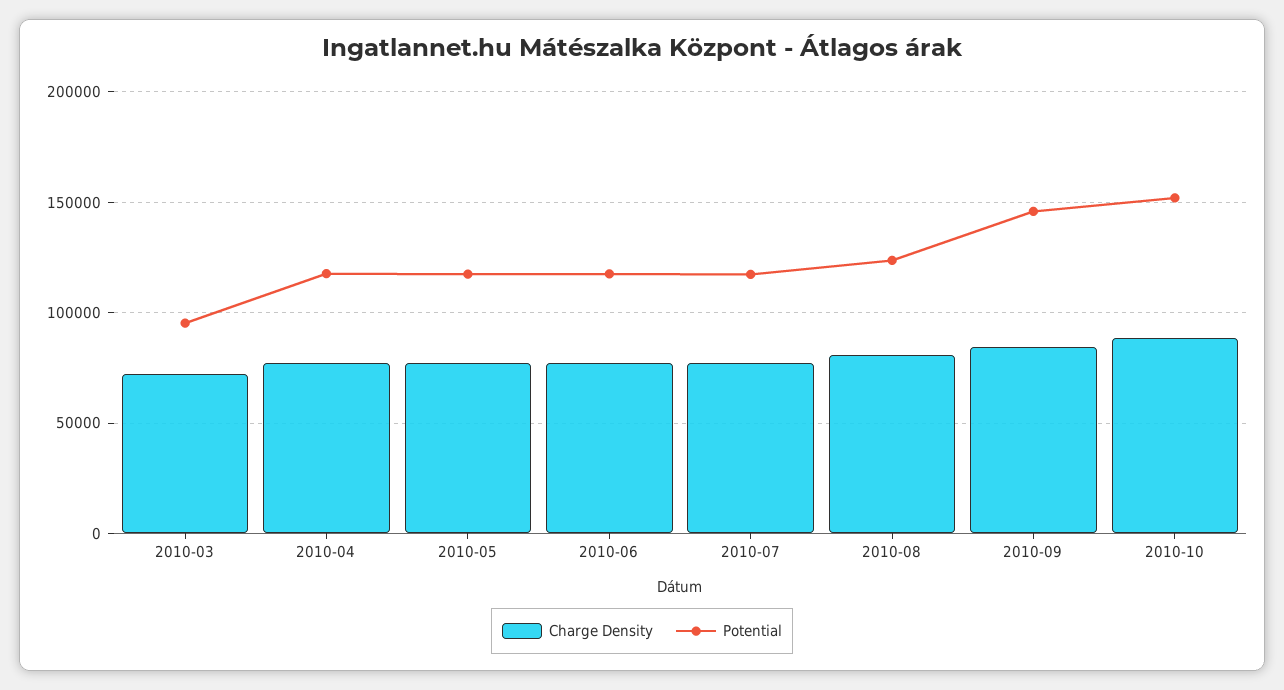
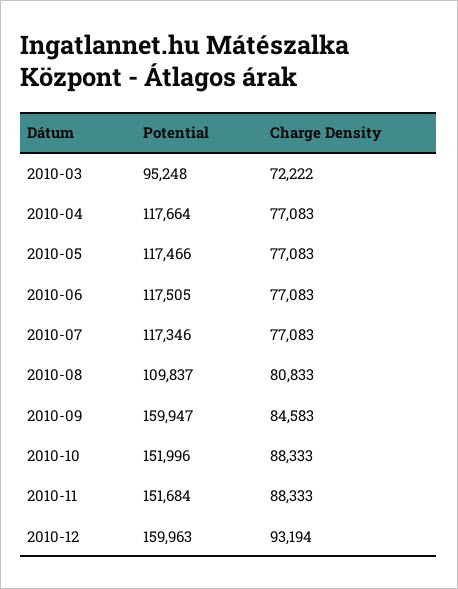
Potential, 2010-08: 125000 -> 109837
Potential, 2010-09: 145000 -> 159947
Potential, 2010-11: none -> 151684
Charge Density, 2010-11: none -> 88333
Potential, 2010-12: none -> 159963
Charge Density, 2010-12: none -> 93194

